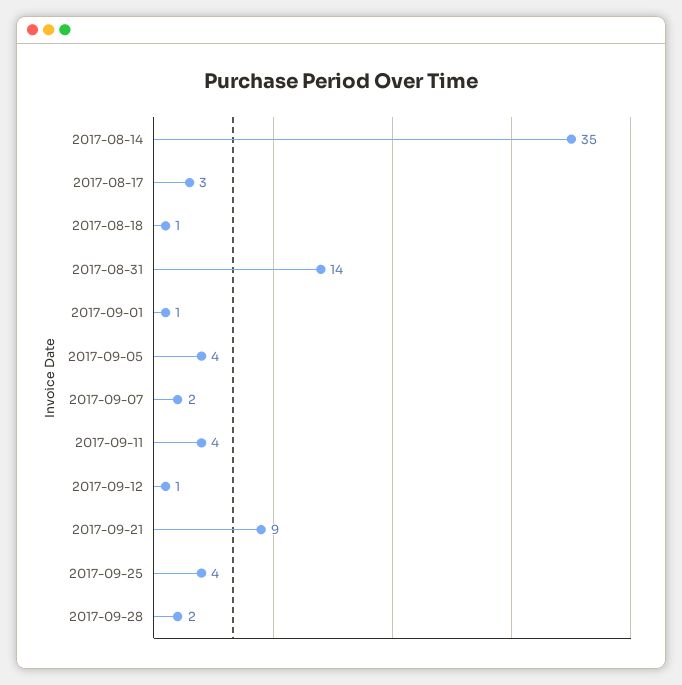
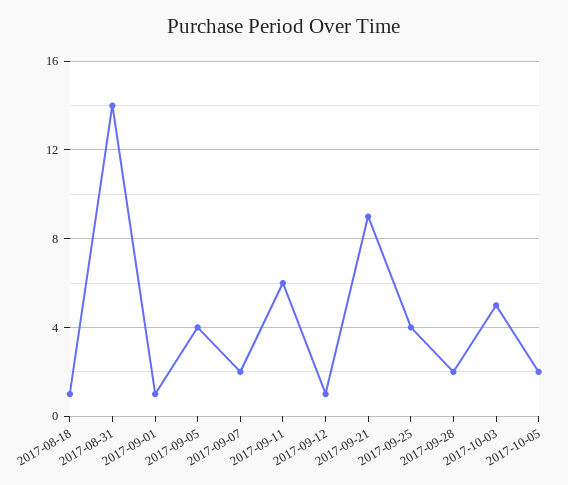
2017-08-14: 35 -> none
2017-08-17: 3 -> none
2017-09-11: 4 -> 6
2017-10-03: none -> 5
2017-10-05: none -> 2

